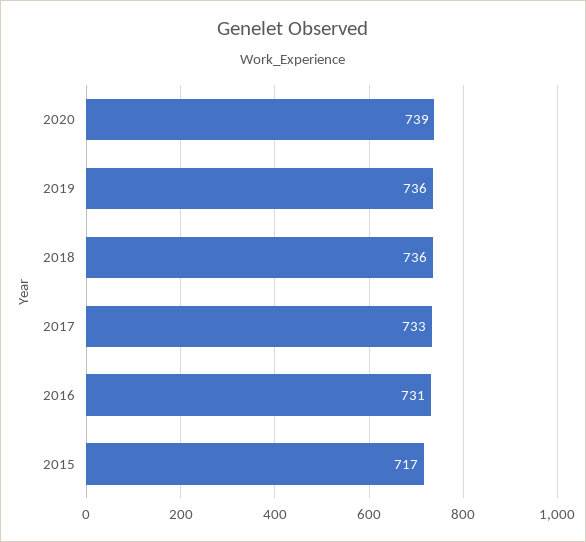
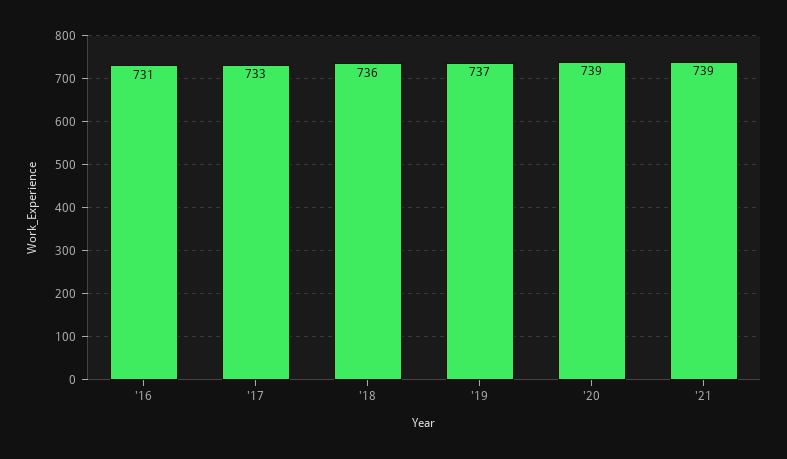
2019: 736 -> 737
2015: 717 -> none
'21: none -> 739

